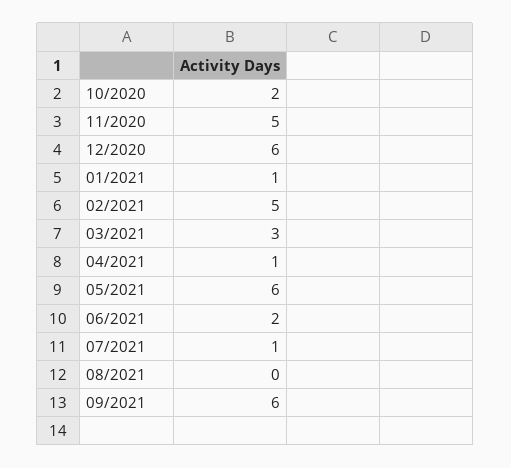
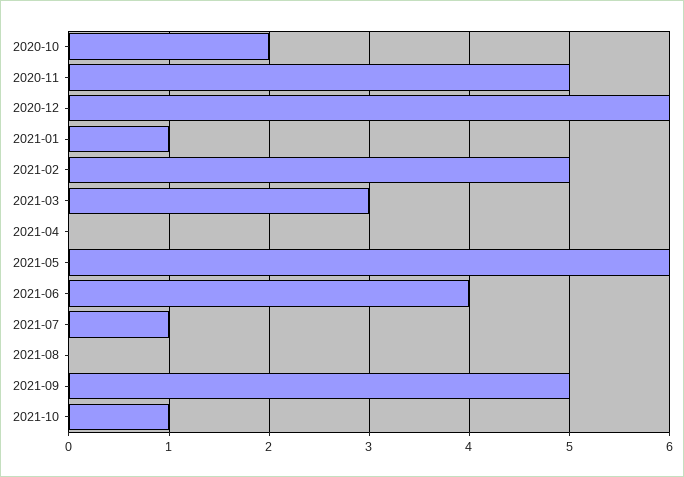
04/2021: 1 -> 0
06/2021: 2 -> 4
09/2021: 6 -> 5
2021-10: none -> 1

